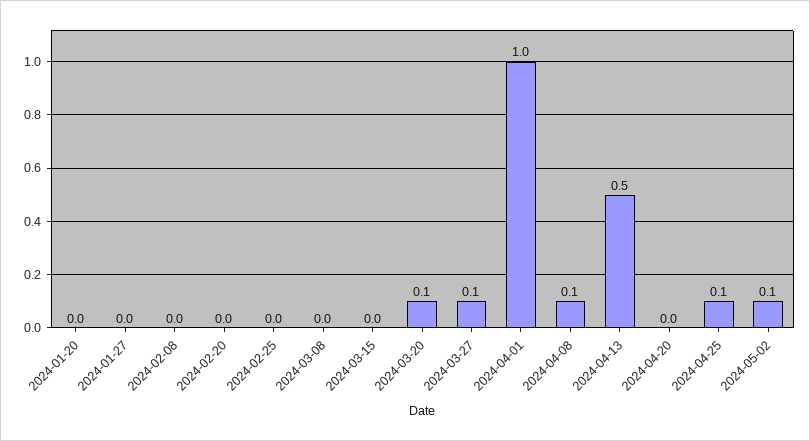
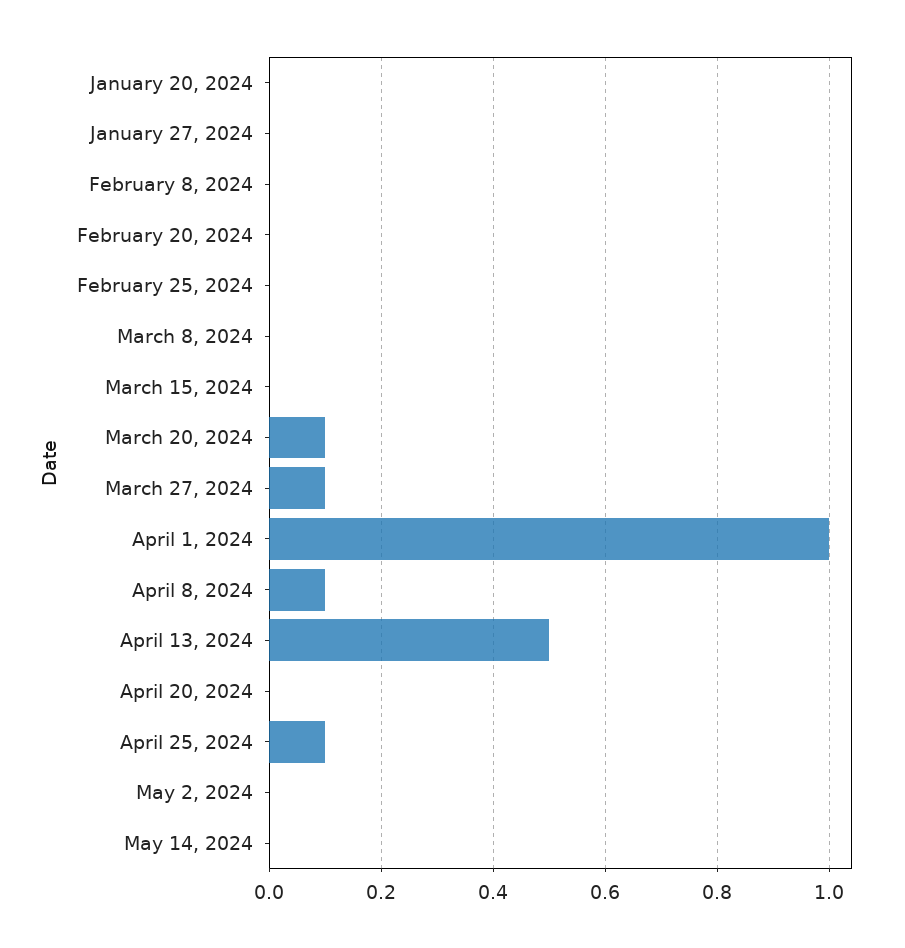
2024-05-02: 0.1 -> 0
May 14, 2024: none -> 0

